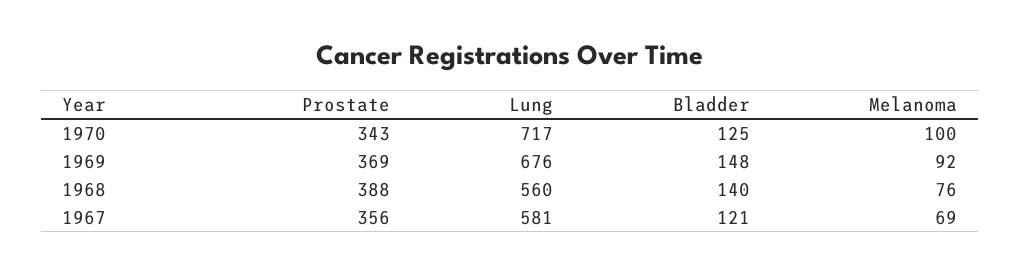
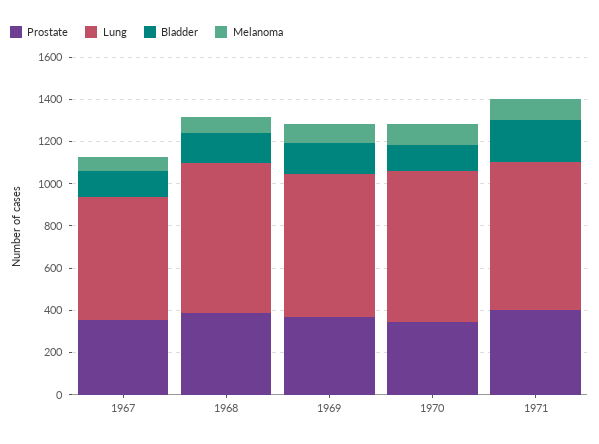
Lung, 1968: 560 -> 700
Prostate, 1971: none -> 400
Lung, 1971: none -> 700
Bladder, 1971: none -> 200
Melanoma, 1971: none -> 100

